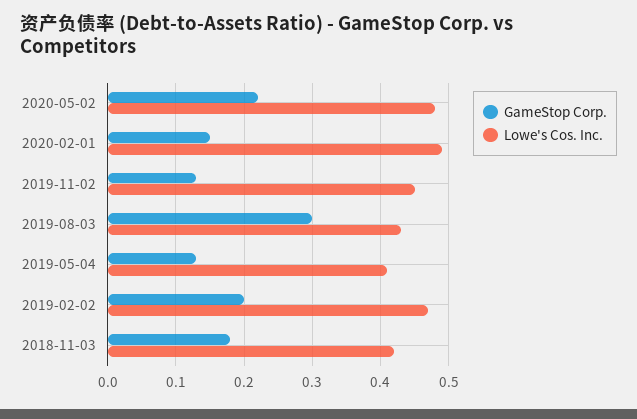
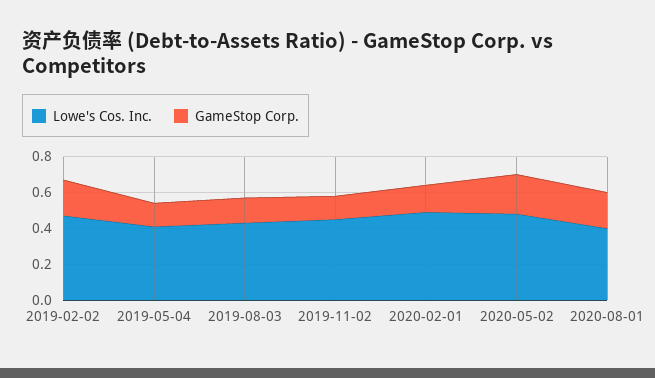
GameStop Corp., 2019-08-03: 0.3 -> 0.15
GameStop Corp., 2018-11-03: 0.18 -> none
Lowe's Cos. Inc., 2018-11-03: 0.42 -> none
Lowe's Cos. Inc., 2020-08-01: none -> 0.4
GameStop Corp., 2020-08-01: none -> 0.2

